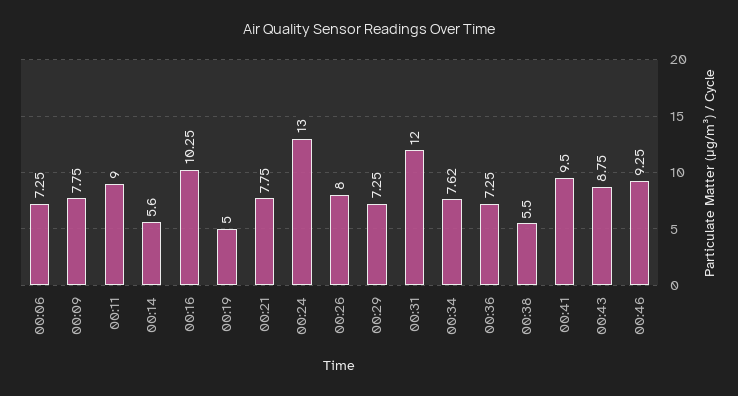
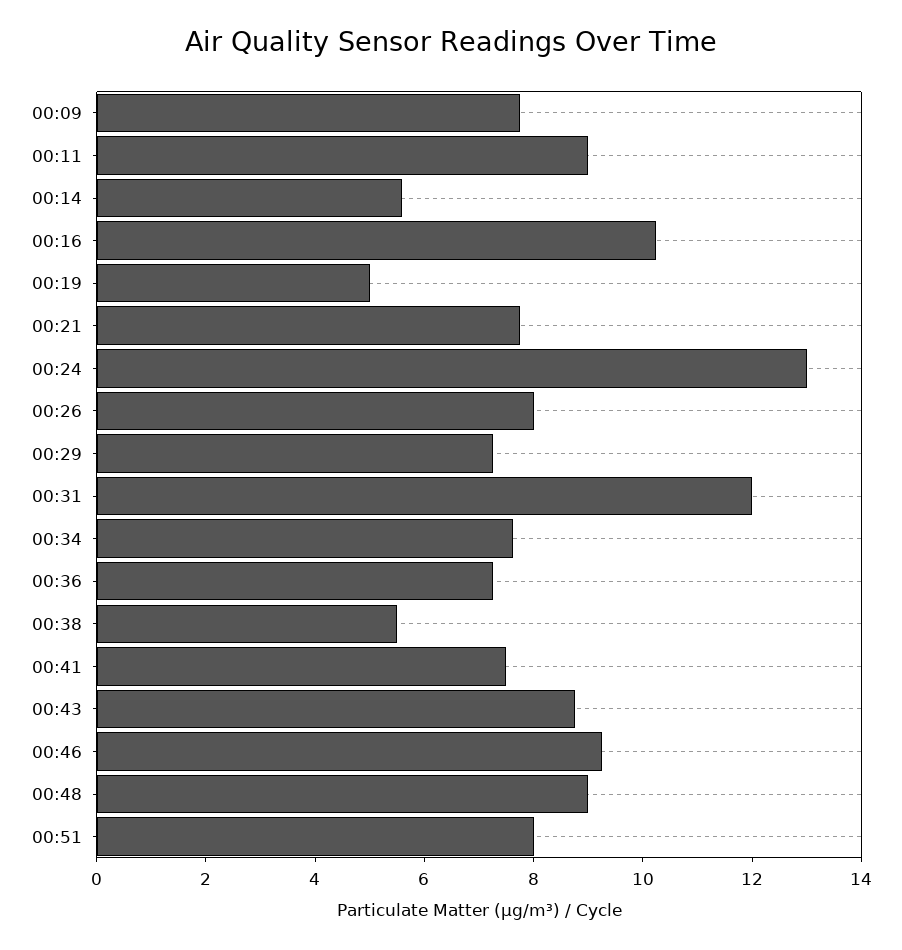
00:06: 7.25 -> none
00:41: 9.5 -> 7.5
00:48: none -> 9
00:51: none -> 8

